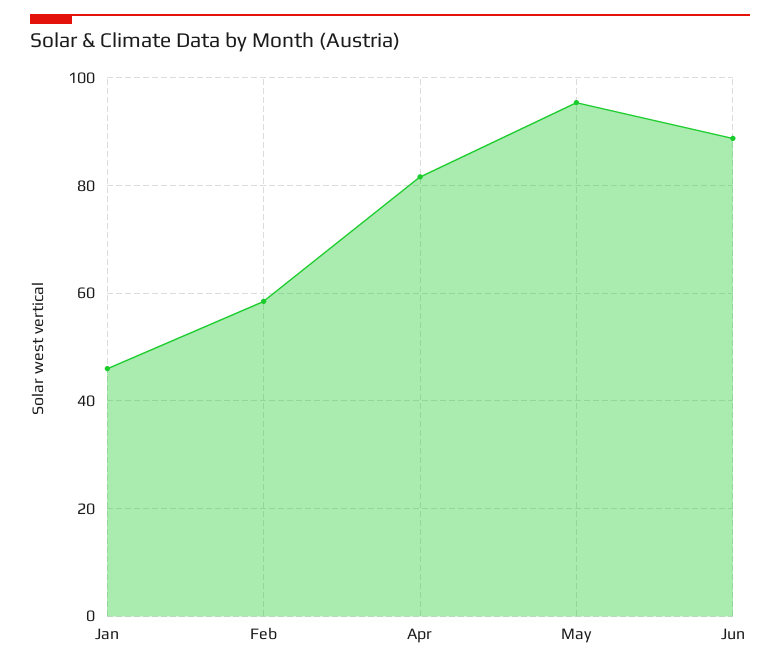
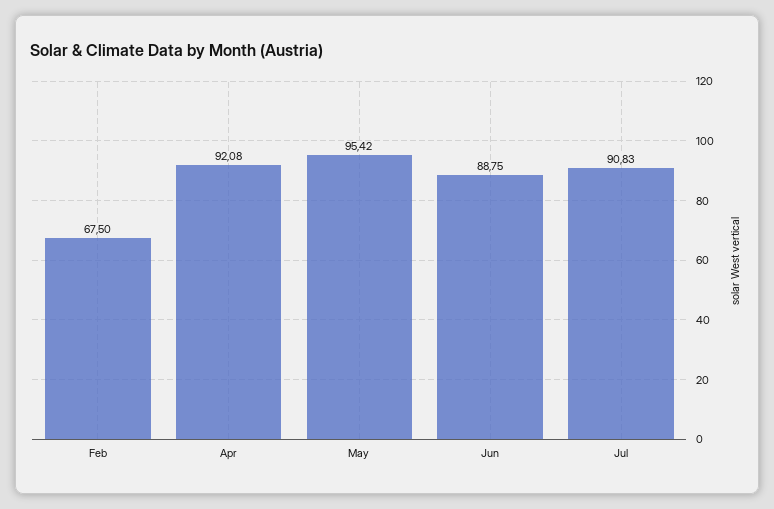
Jan: 46 -> none
Feb: 58 -> 67.5
Apr: 82 -> 92.08
Jul: none -> 90.83

